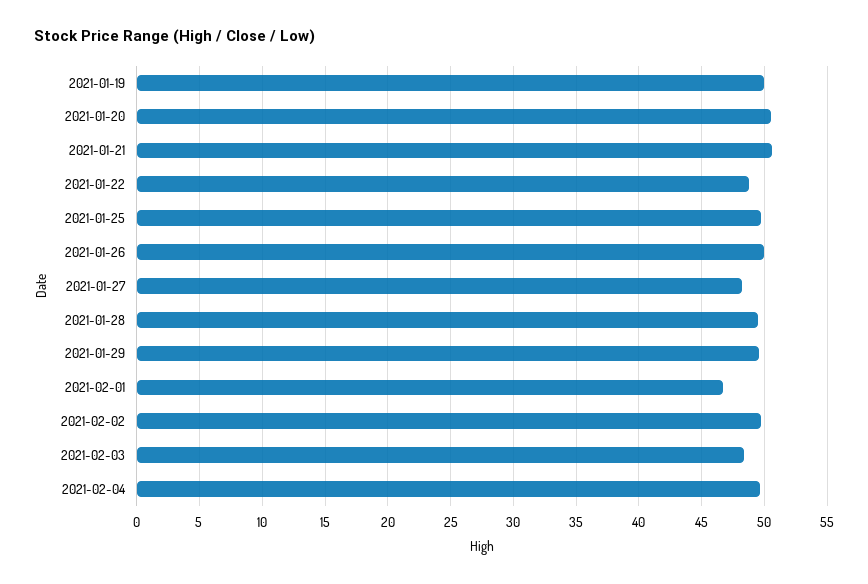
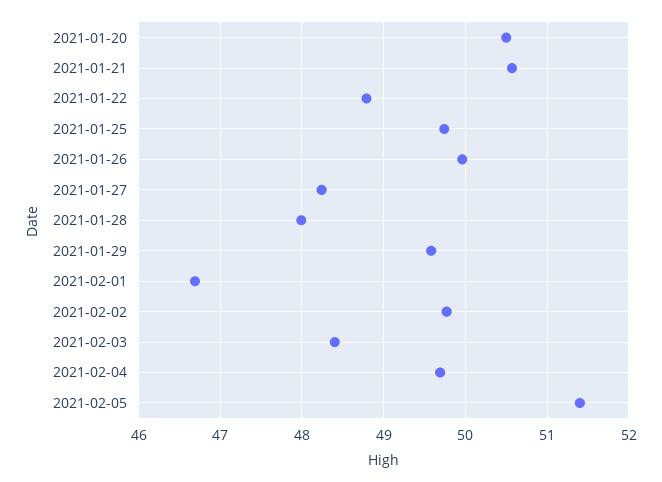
2021-01-19: 50 -> none
2021-01-28: 49.5 -> 48
2021-02-05: none -> 51.4

